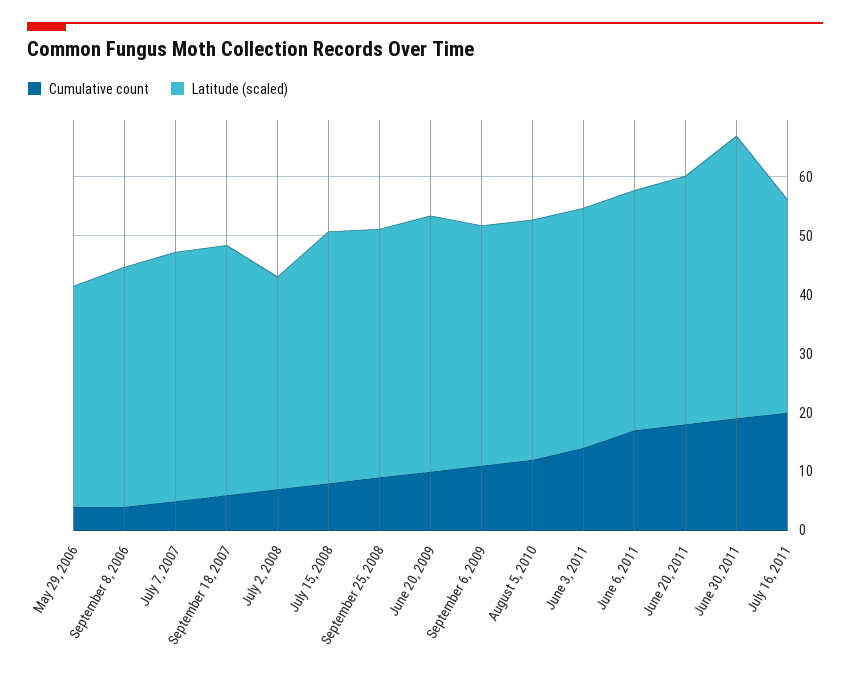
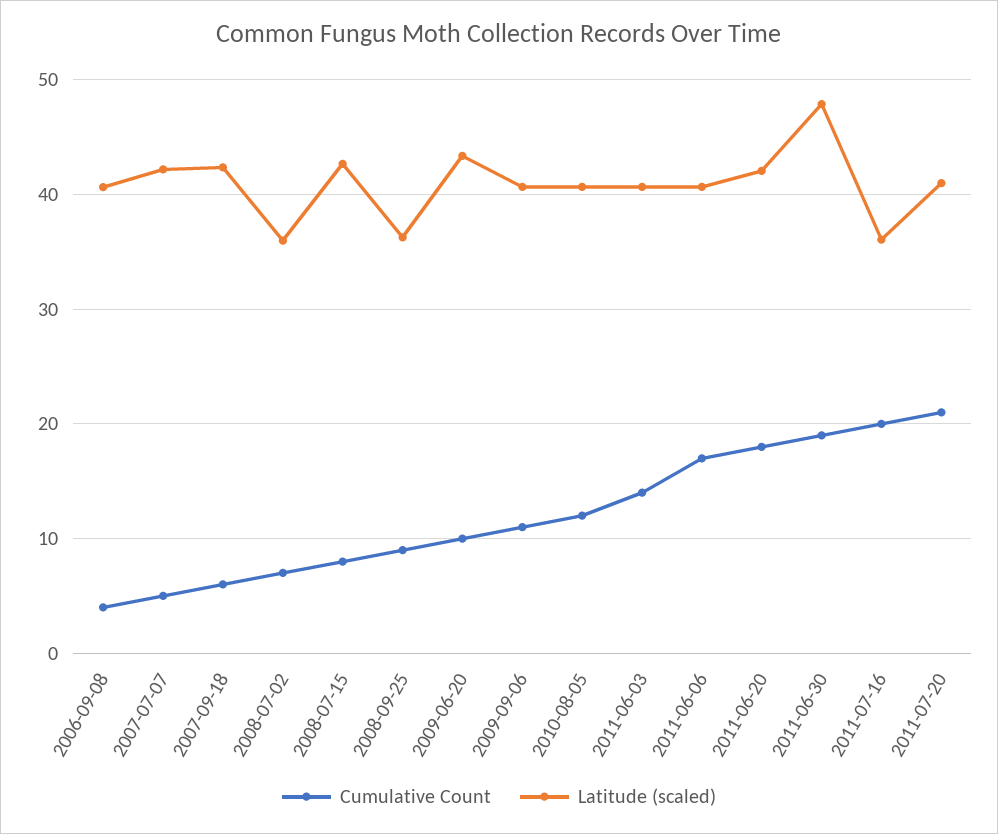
Cumulative count, May 29, 2006: 4 -> none
Latitude (scaled), May 29, 2006: 38 -> none
Latitude (scaled), September 25, 2008: 42 -> 36
Cumulative count, 2011-07-20: none -> 21
Latitude (scaled), 2011-07-20: none -> 41

